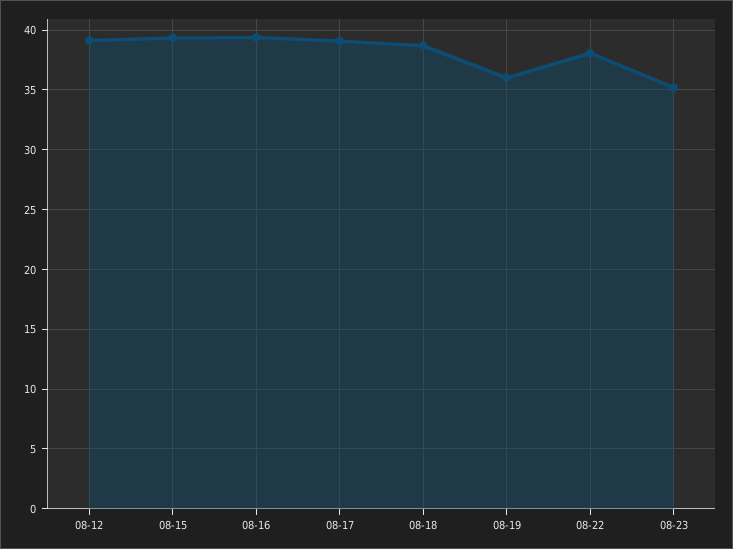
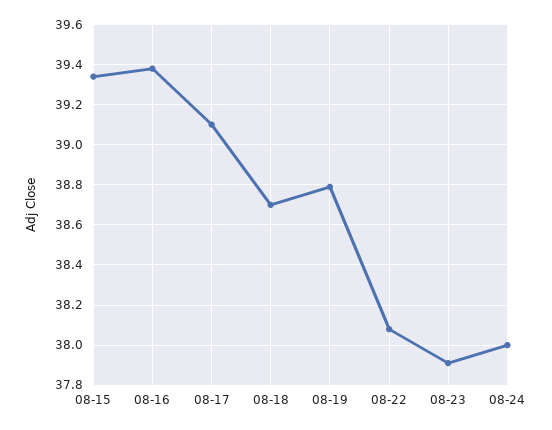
08-12: 39 -> none
08-19: 36 -> 38.8
08-23: 35 -> 37.9
08-24: none -> 38

